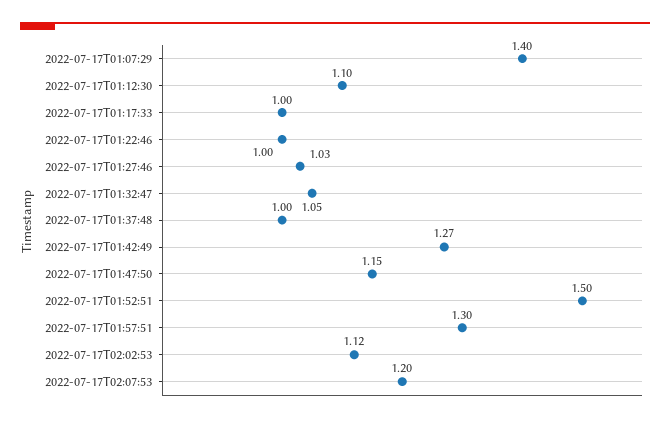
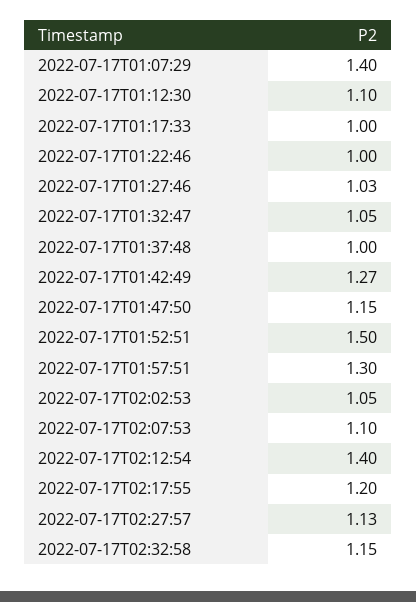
2022-07-17T02:02:53: 1.12 -> 1.05
2022-07-17T02:07:53: 1.2 -> 1.1
2022-07-17T02:12:54: none -> 1.4
2022-07-17T02:17:55: none -> 1.2
2022-07-17T02:27:57: none -> 1.13
2022-07-17T02:32:58: none -> 1.15

